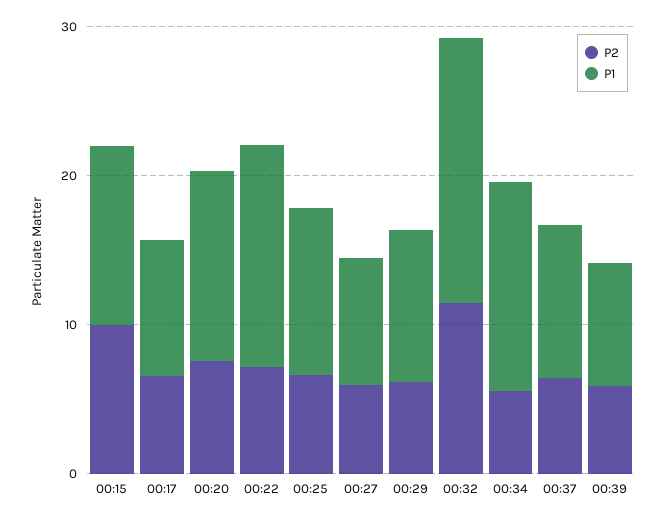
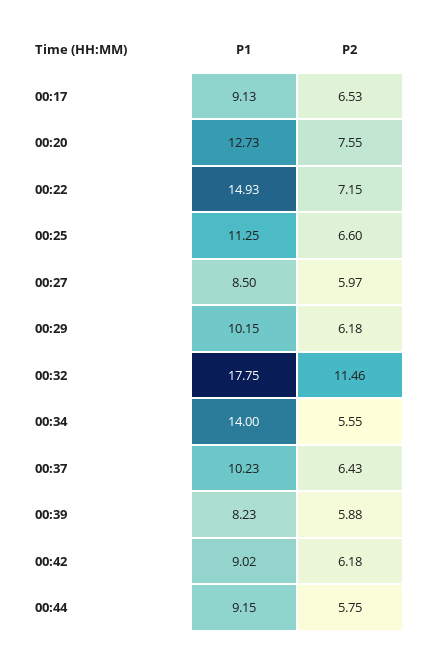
P2, 00:15: 10 -> none
P1, 00:15: 12 -> none
P1, 00:42: none -> 9.02
P2, 00:42: none -> 6.18
P1, 00:44: none -> 9.15
P2, 00:44: none -> 5.75

